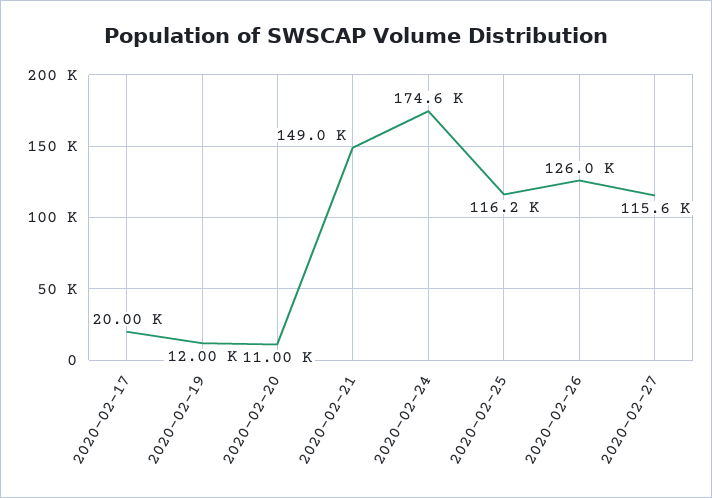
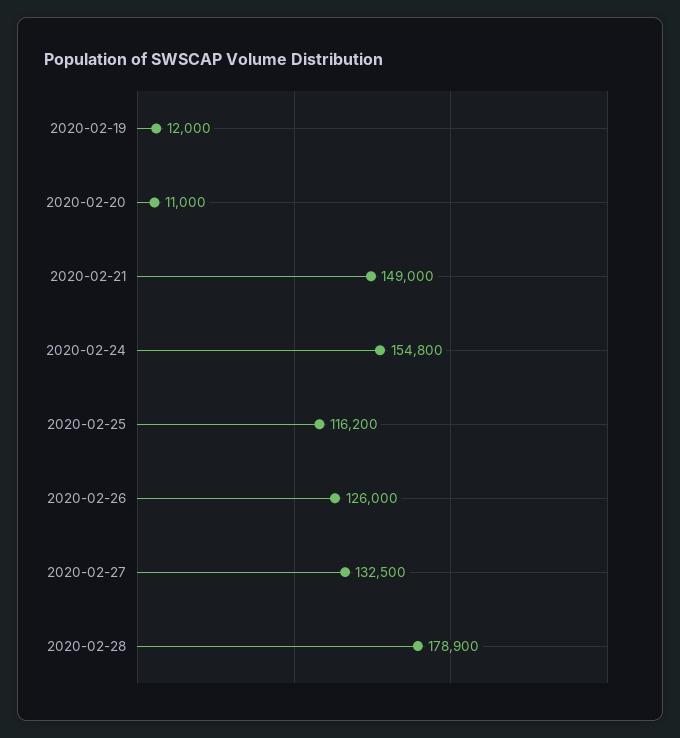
2020-02-17: 20000 -> none
2020-02-24: 174600 -> 154800
2020-02-27: 115600 -> 132500
2020-02-28: none -> 178900

